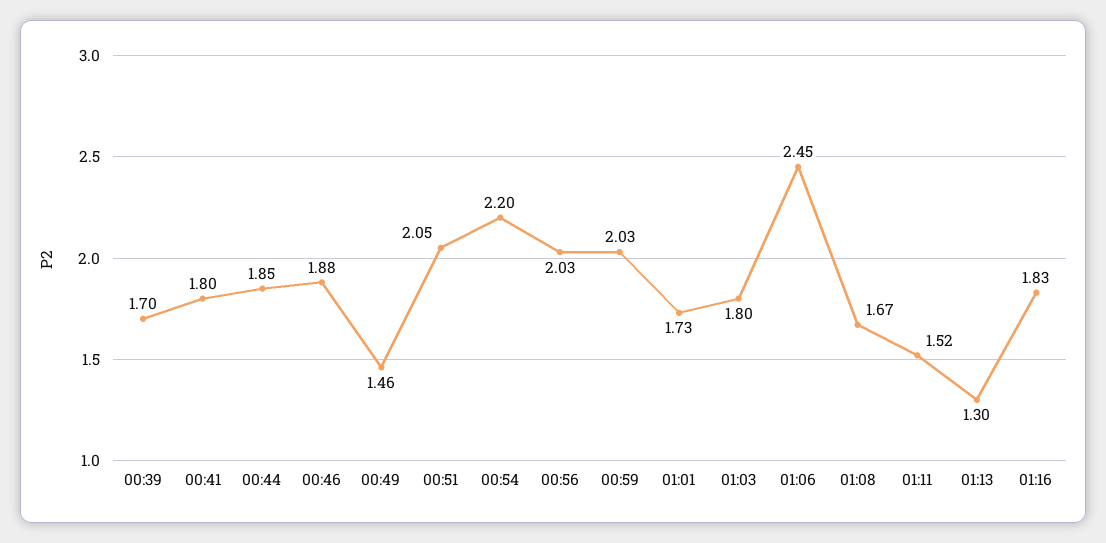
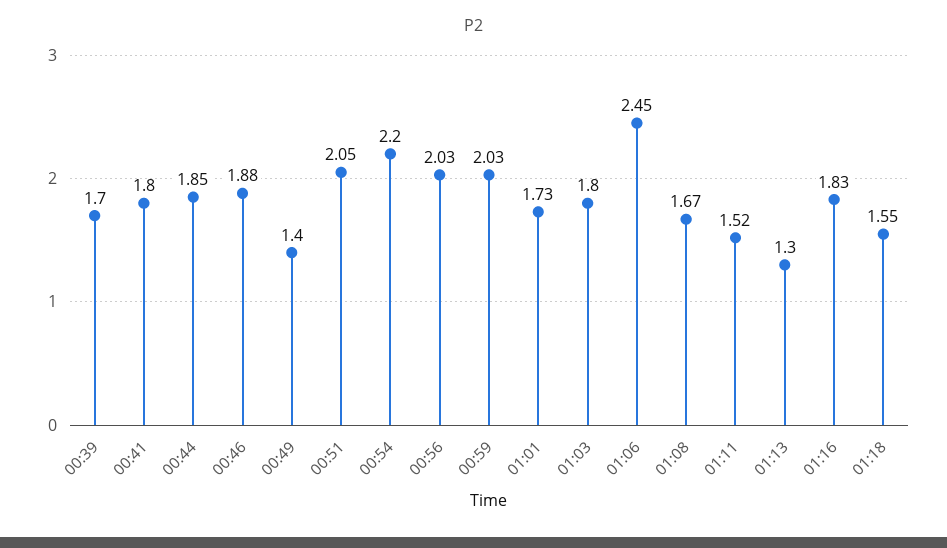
00:49: 1.46 -> 1.4
01:18: none -> 1.55

